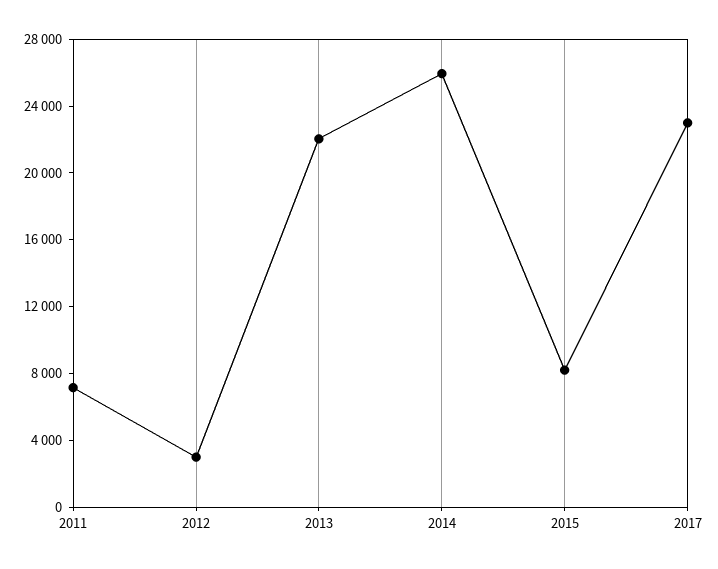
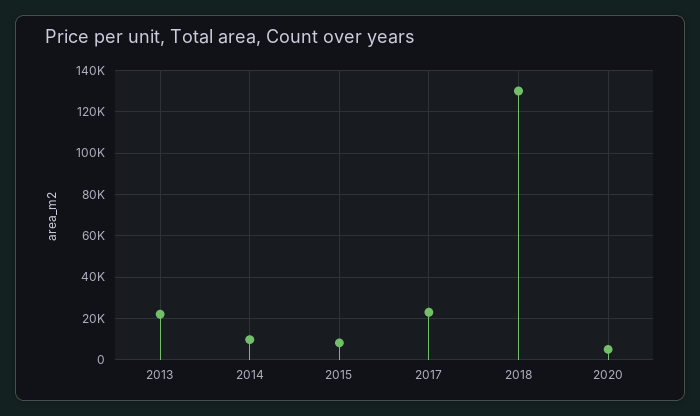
2011: 7000 -> none
2012: 3000 -> none
2014: 26000 -> 10000
2018: none -> 130000
2020: none -> 5000

